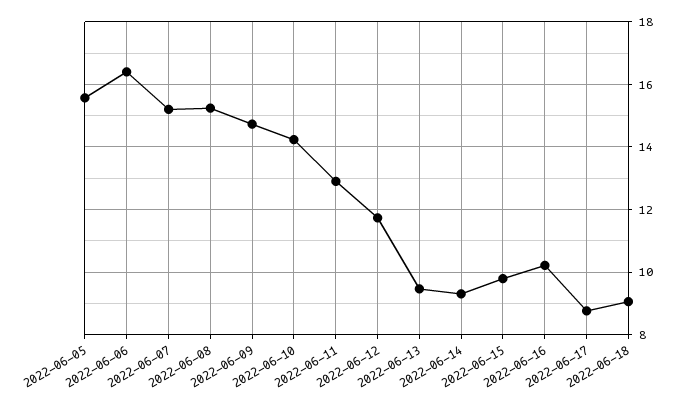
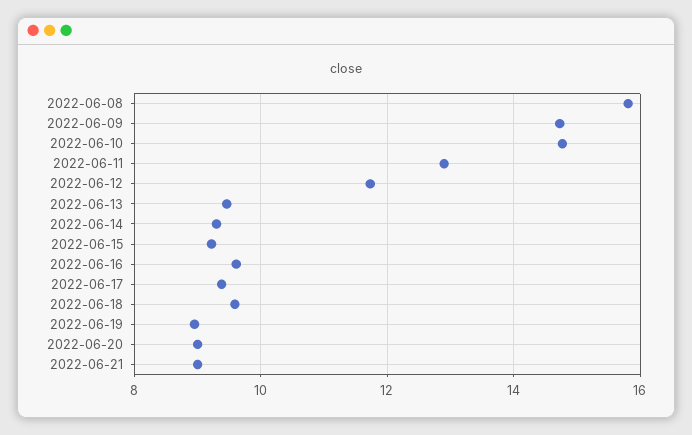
2022-06-05: 15.6 -> none
2022-06-06: 16.4 -> none
2022-06-07: 15.2 -> none
2022-06-08: 15.2 -> 15.8
2022-06-10: 14.2 -> 14.8
2022-06-15: 9.8 -> 9.2
2022-06-16: 10.2 -> 9.6
2022-06-17: 8.8 -> 9.4
2022-06-18: 9 -> 9.6
2022-06-19: none -> 9
2022-06-20: none -> 9
2022-06-21: none -> 9

